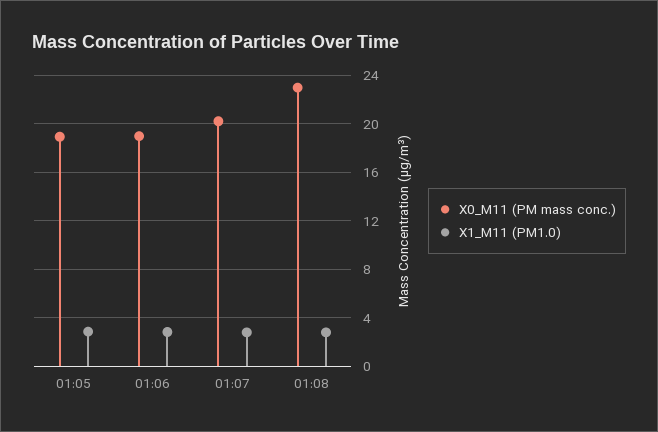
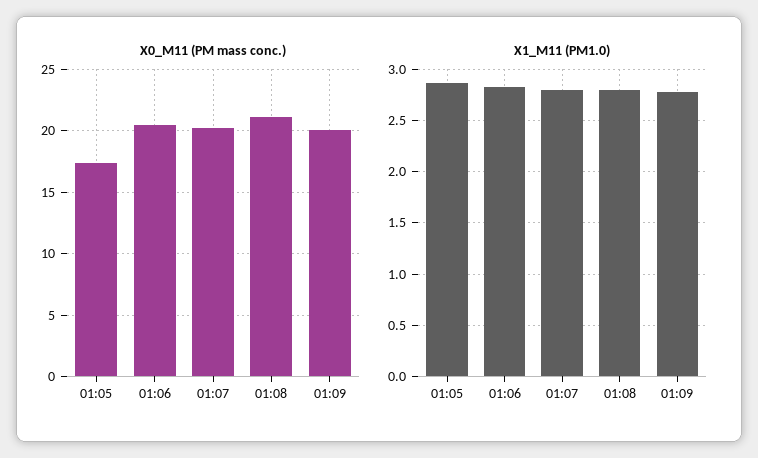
X0_M11 (PM mass conc.), 01:05: 19 -> 17.5
X0_M11 (PM mass conc.), 01:06: 19 -> 20.5
X0_M11 (PM mass conc.), 01:08: 23 -> 21
X0_M11 (PM mass conc.), 01:09: none -> 20
X1_M11 (PM1.0), 01:09: none -> 2.8

